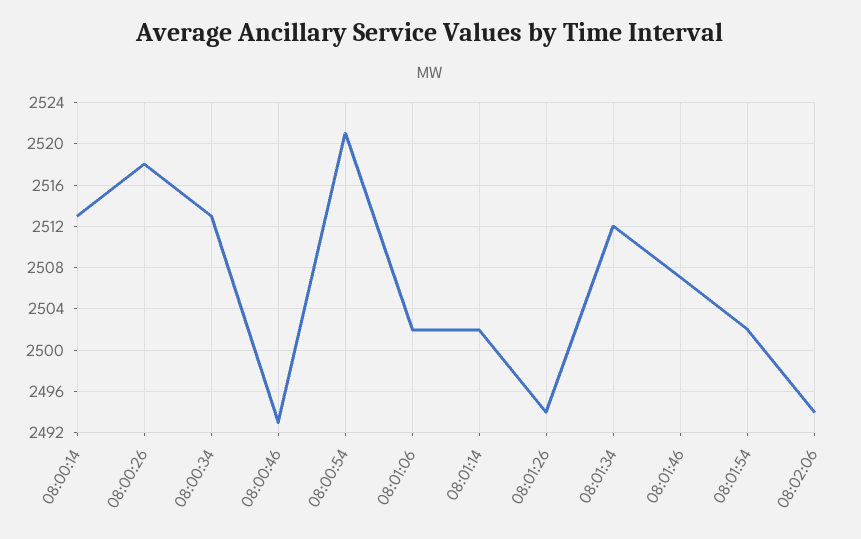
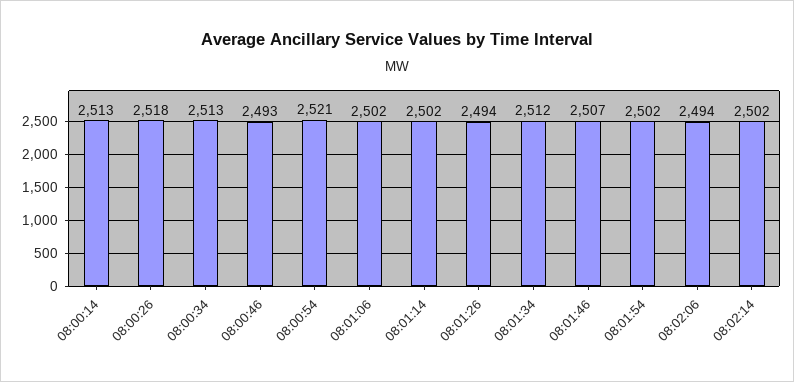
08:02:14: none -> 2502

